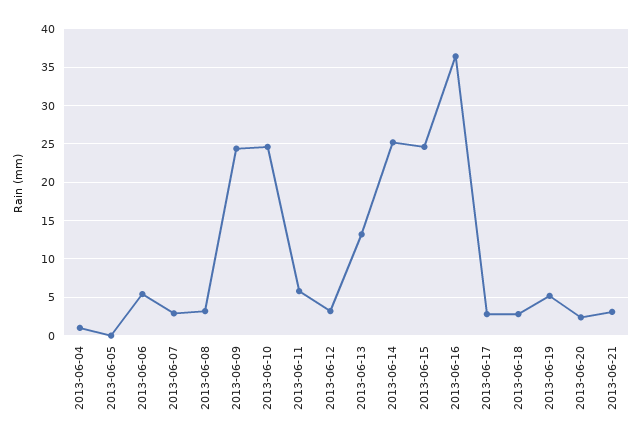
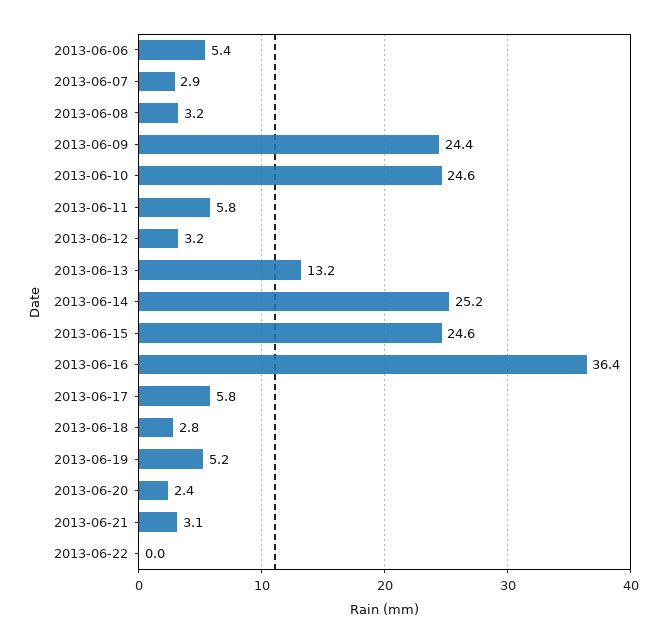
2013-06-04: 1 -> none
2013-06-05: 0 -> none
2013-06-17: 3 -> 5.8
2013-06-22: none -> 0

